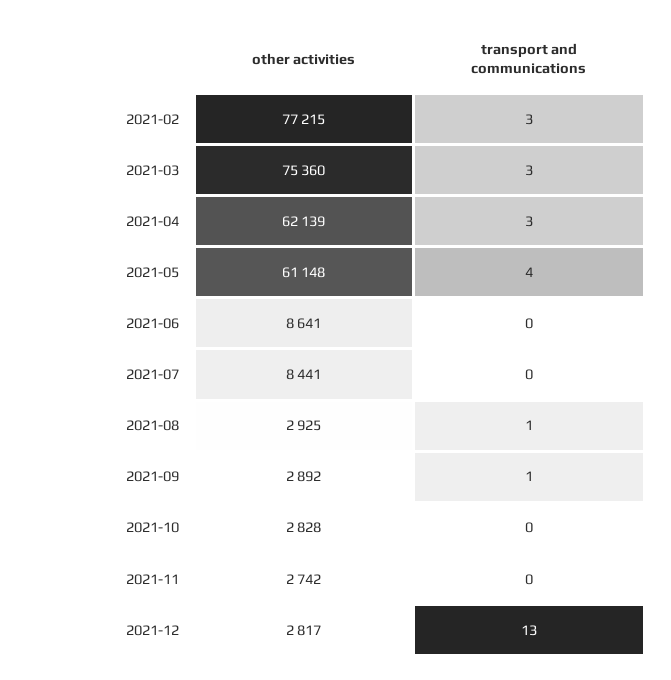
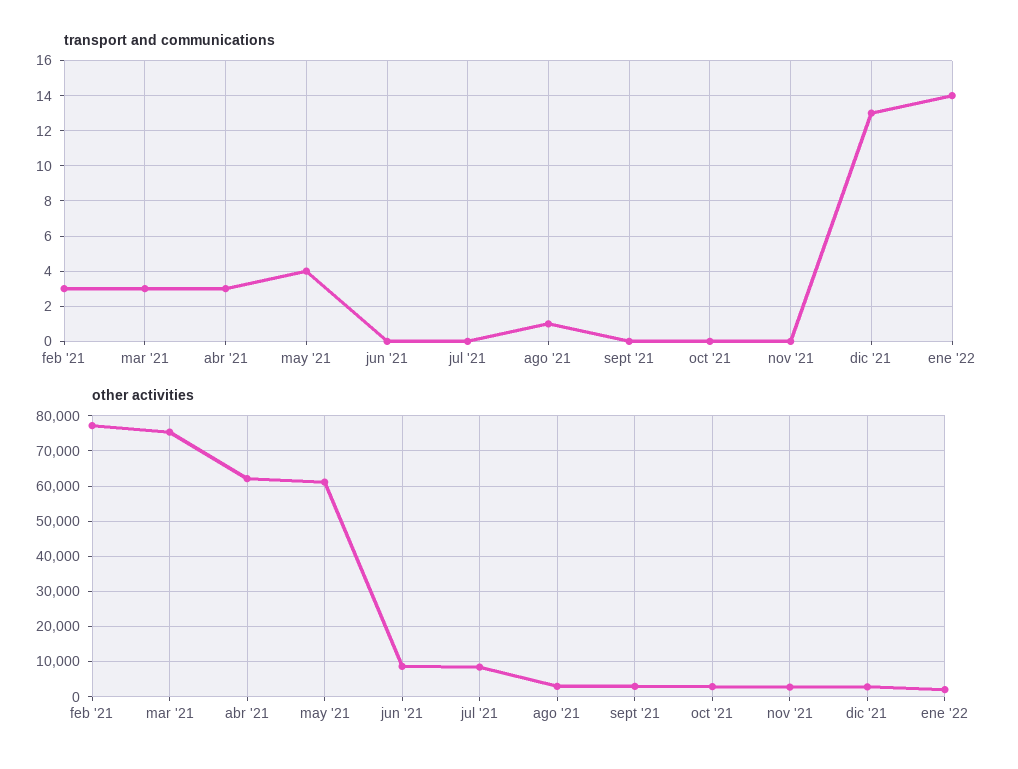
transport and communications, 2021-09: 1 -> 0
transport and communications, ene '22: none -> 14
other activities, ene '22: none -> 2000

